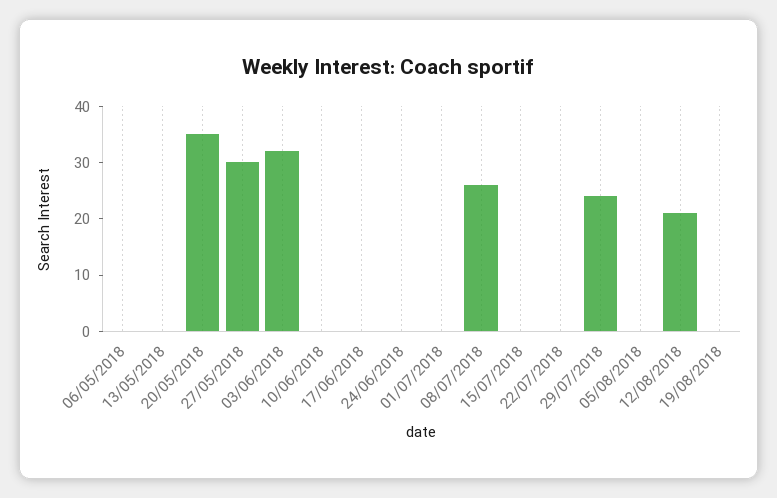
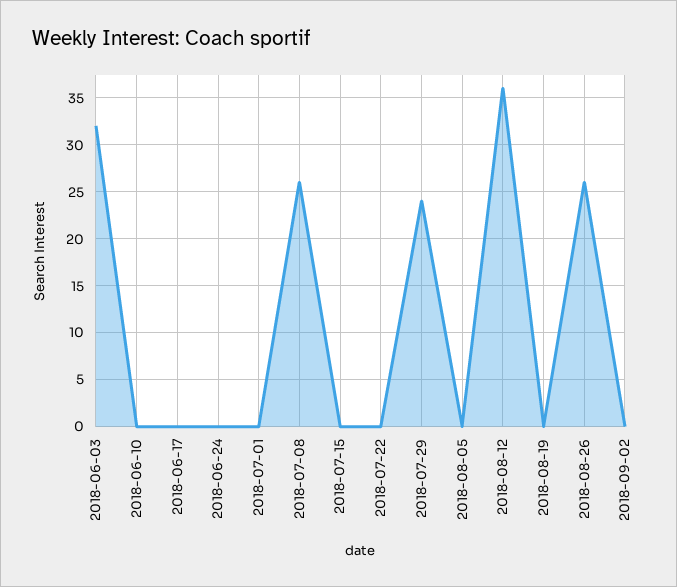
06/05/2018: 0 -> none
13/05/2018: 0 -> none
20/05/2018: 35 -> none
27/05/2018: 30 -> none
12/08/2018: 20 -> 36
2018-08-26: none -> 26
2018-09-02: none -> 0

